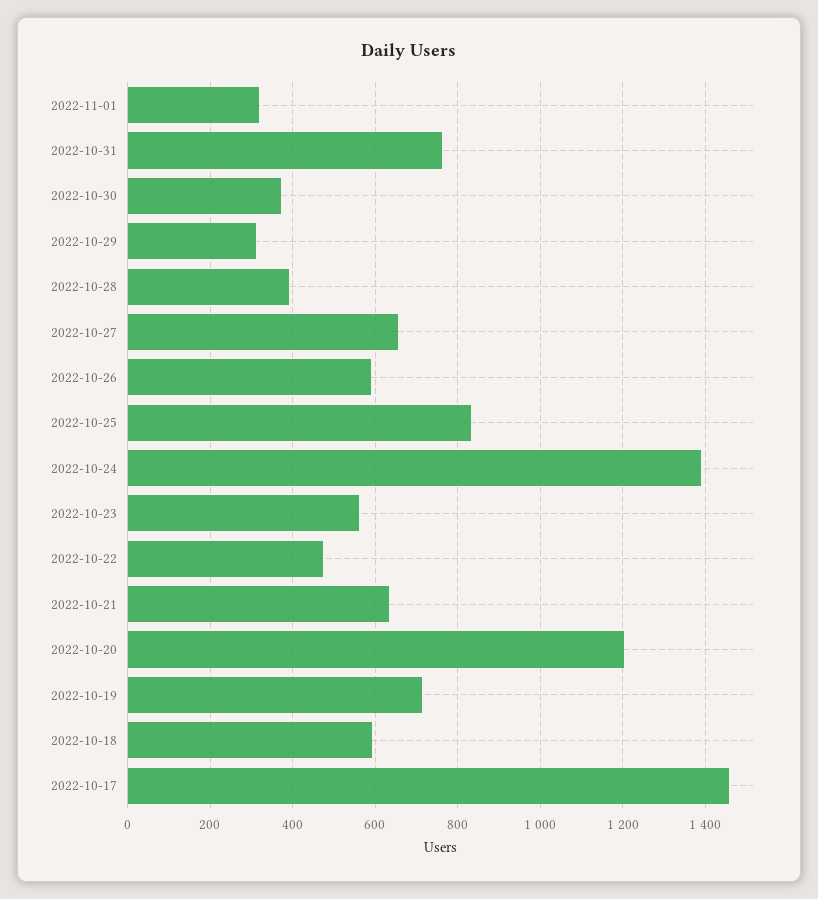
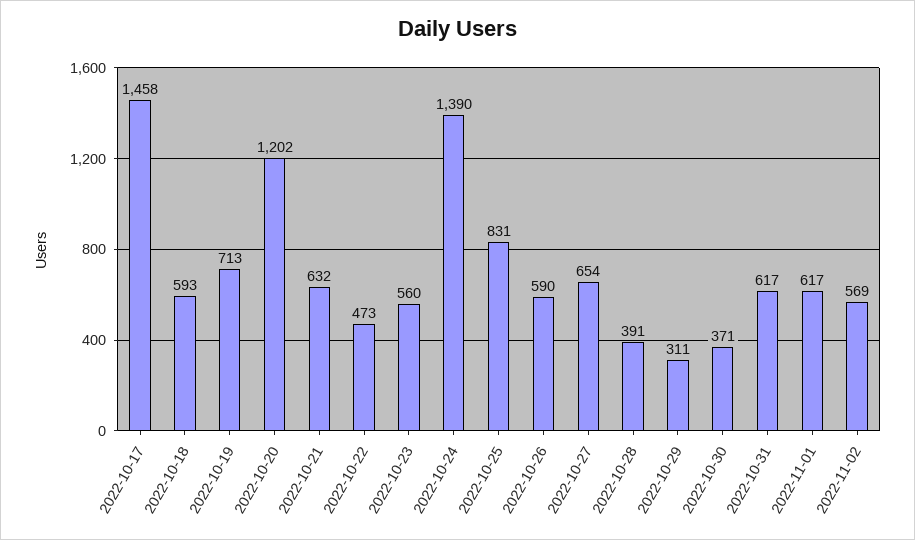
2022-11-01: 320 -> 617
2022-10-31: 760 -> 617
2022-11-02: none -> 569

